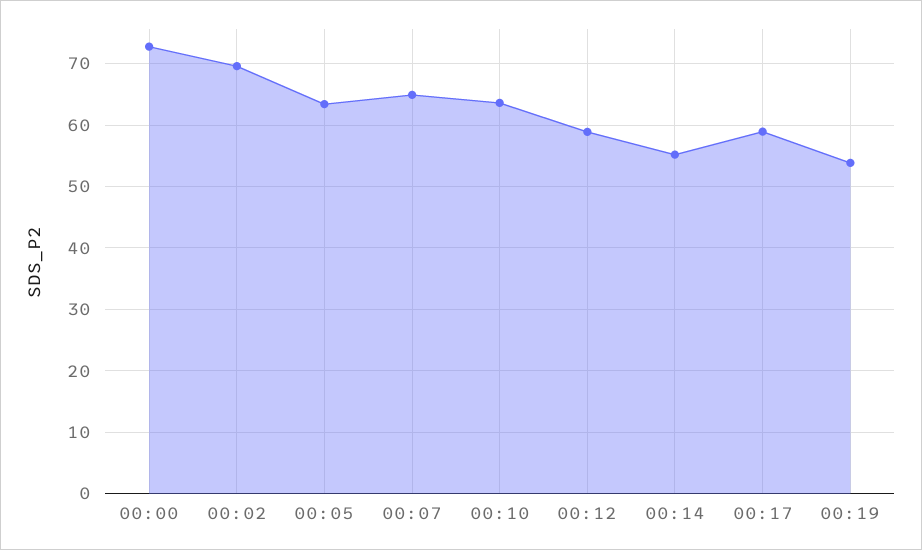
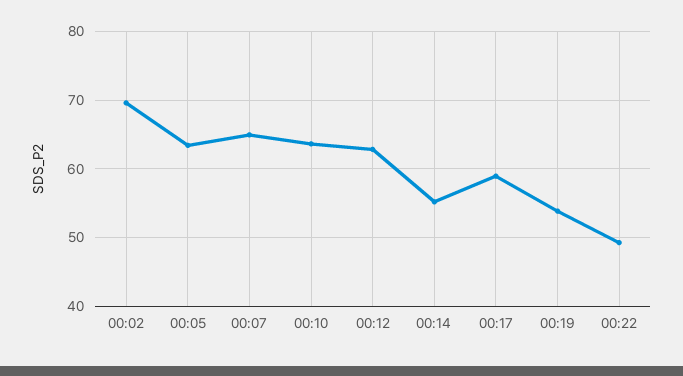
00:00: 73 -> none
00:12: 59 -> 63
00:22: none -> 49

